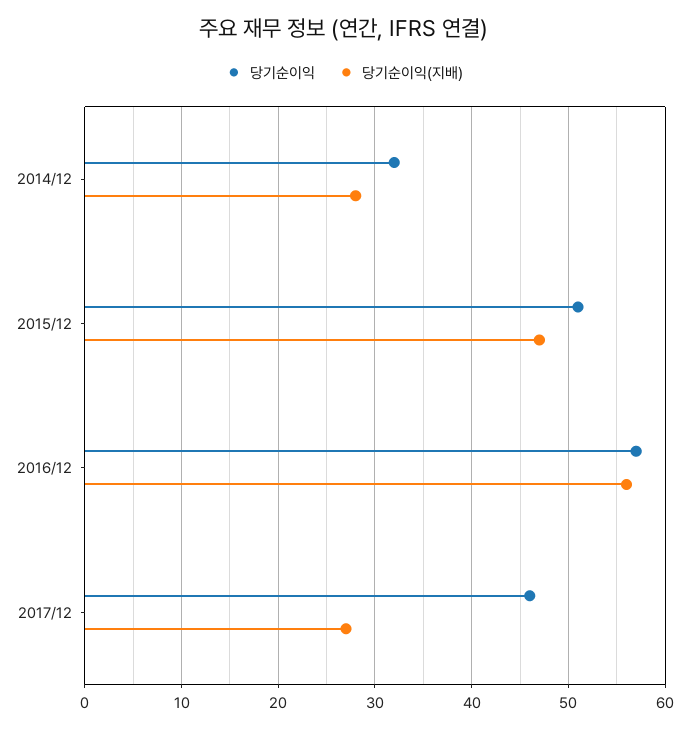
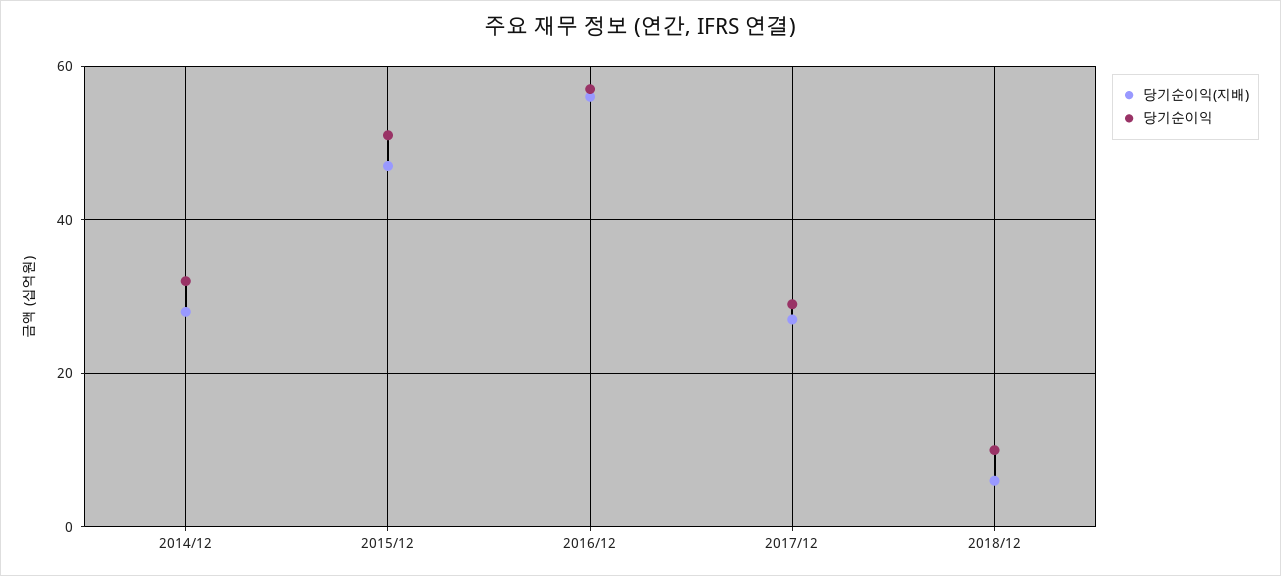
당기순이익, 2017/12: 46 -> 30
당기순이익(지배), 2018/12: none -> 5
당기순이익, 2018/12: none -> 10

